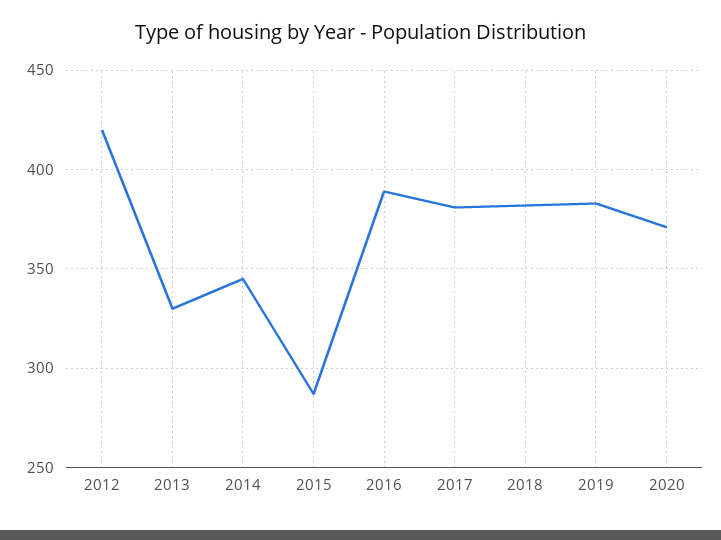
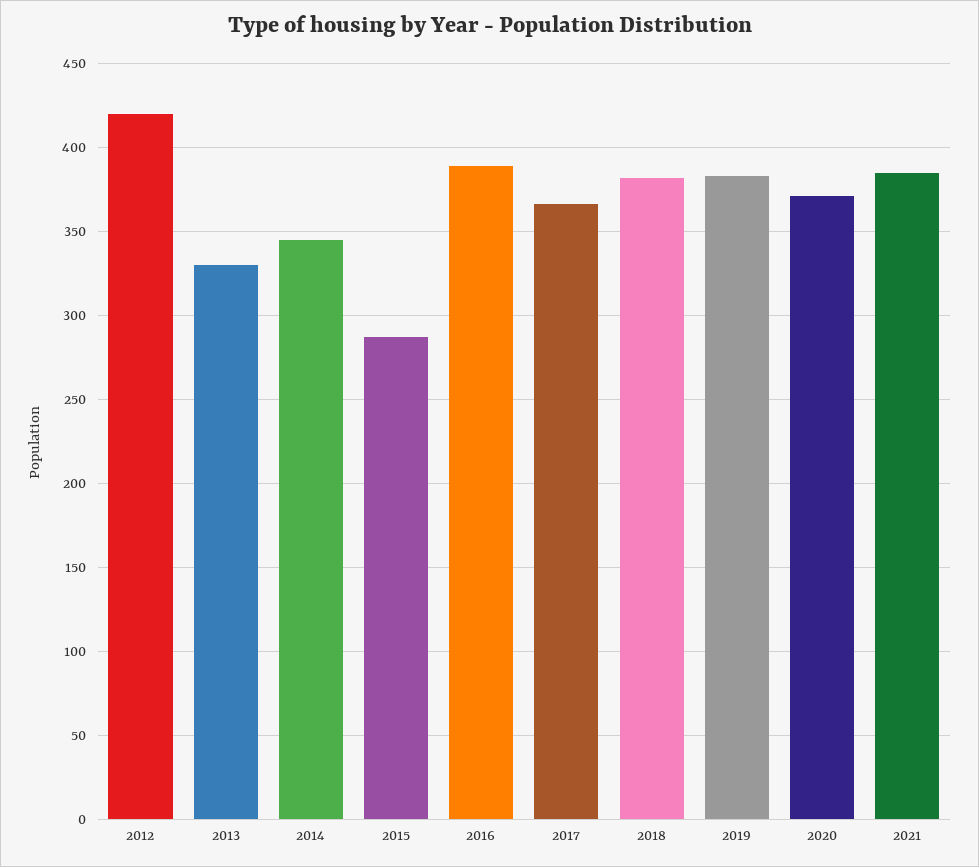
2017: 380 -> 365
2021: none -> 385

